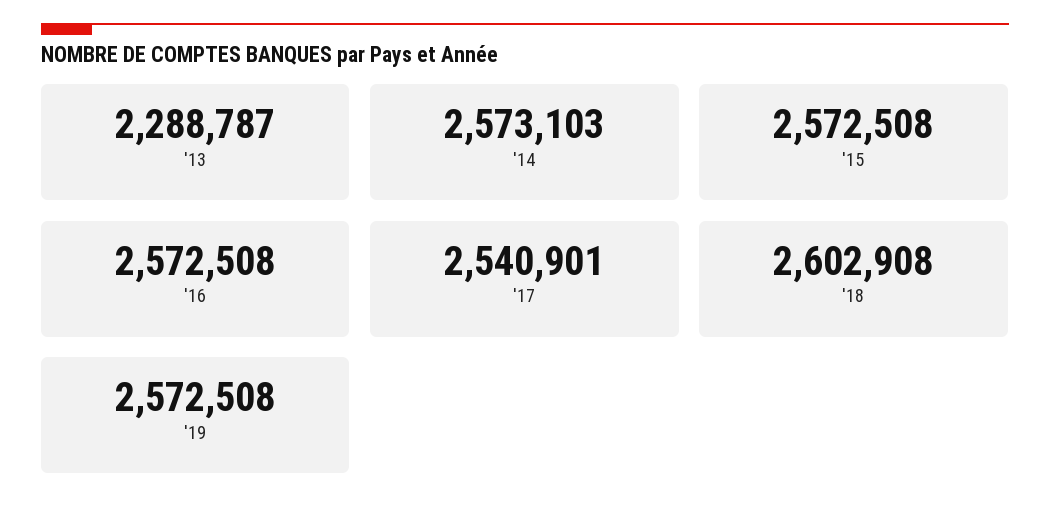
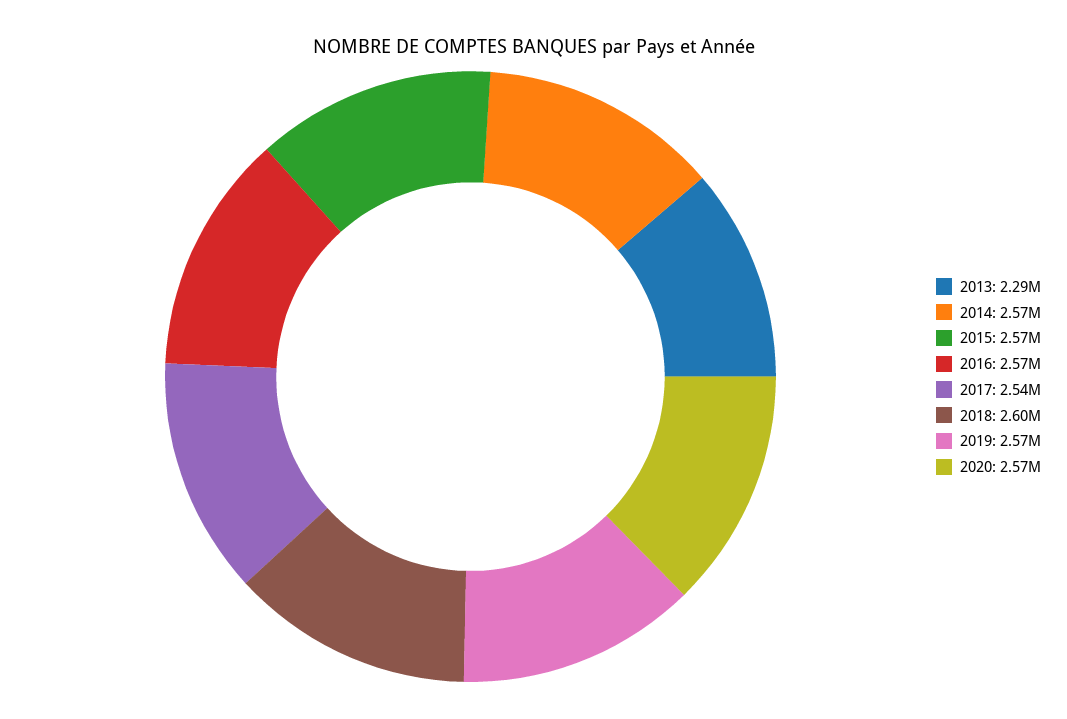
2020: none -> 2570000

